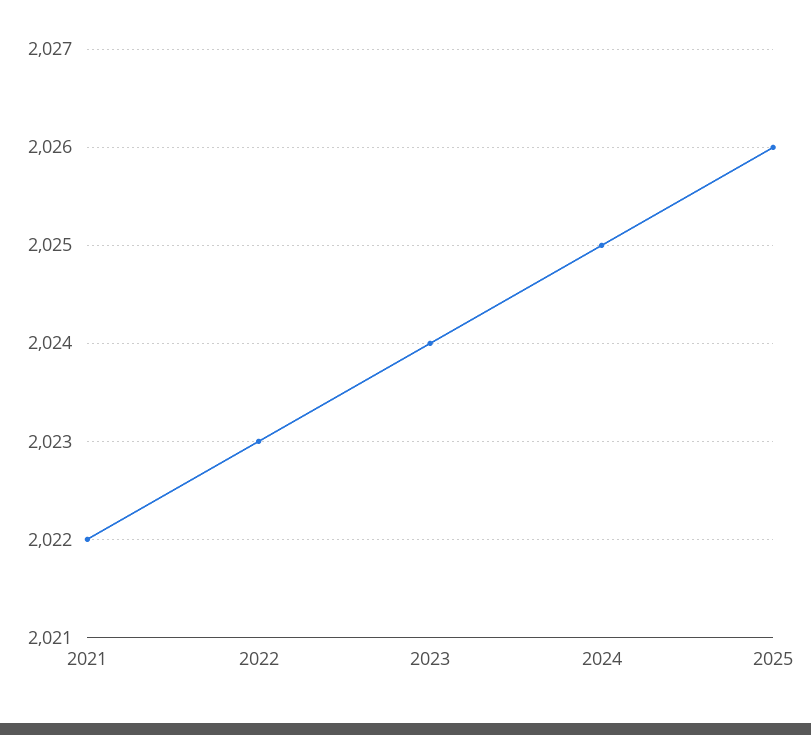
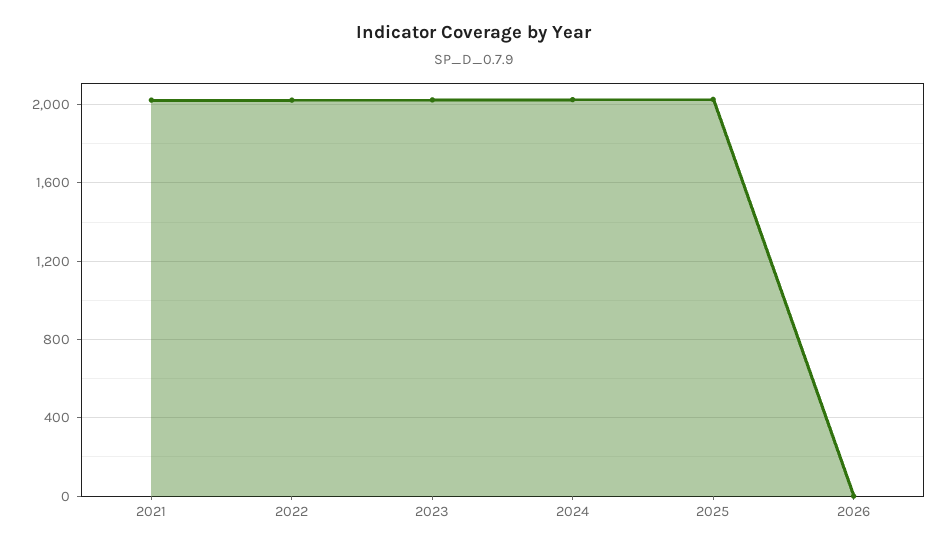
2026: none -> 0

